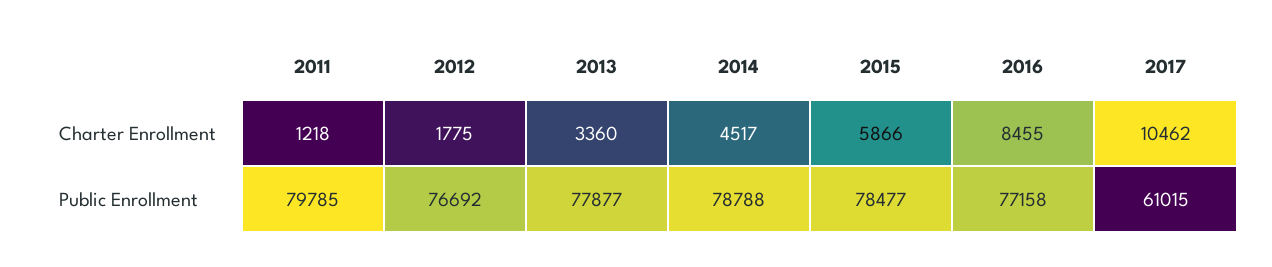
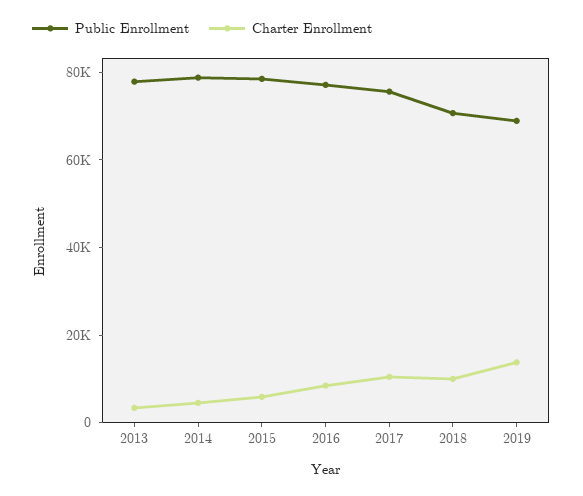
Charter Enrollment, 2011: 1218 -> none
Charter Enrollment, 2012: 1775 -> none
Public Enrollment, 2011: 79785 -> none
Public Enrollment, 2012: 76692 -> none
Public Enrollment, 2017: 61015 -> 75000
Public Enrollment, 2018: none -> 70000
Charter Enrollment, 2018: none -> 10000
Public Enrollment, 2019: none -> 70000
Charter Enrollment, 2019: none -> 15000

